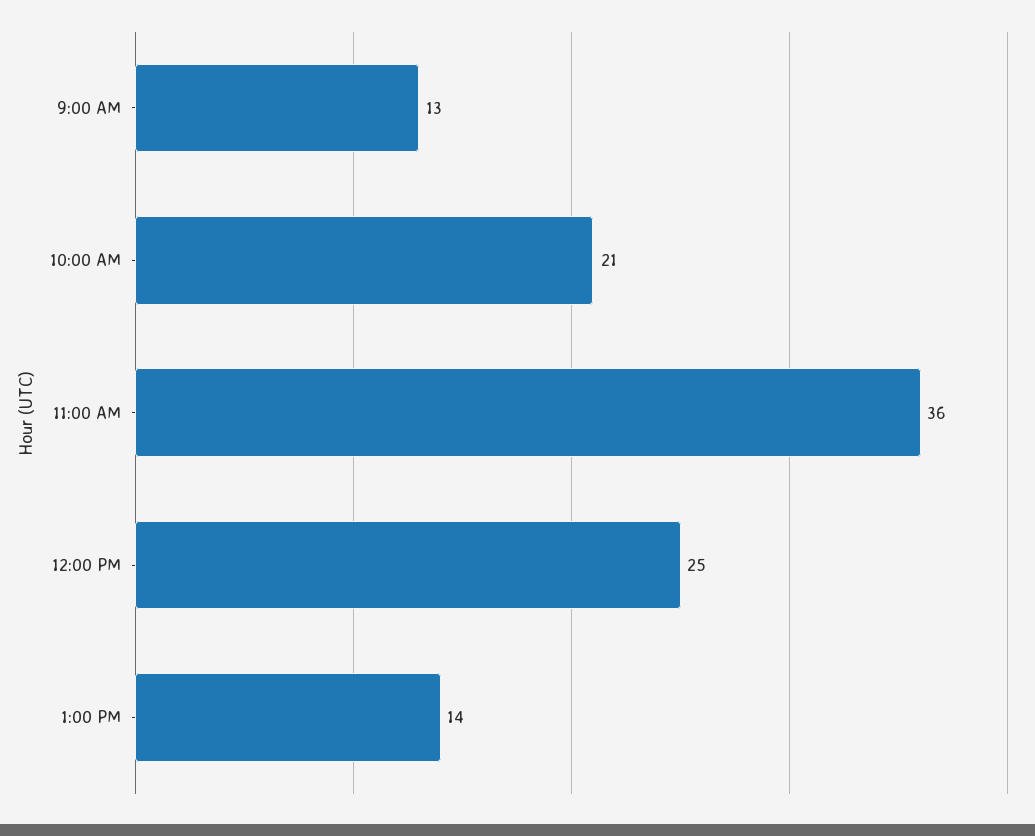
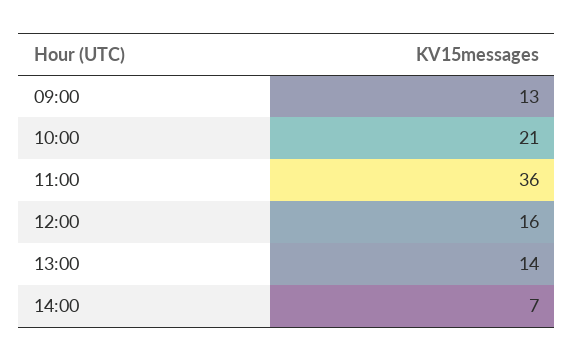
12:00 PM: 25 -> 16
14:00: none -> 7

